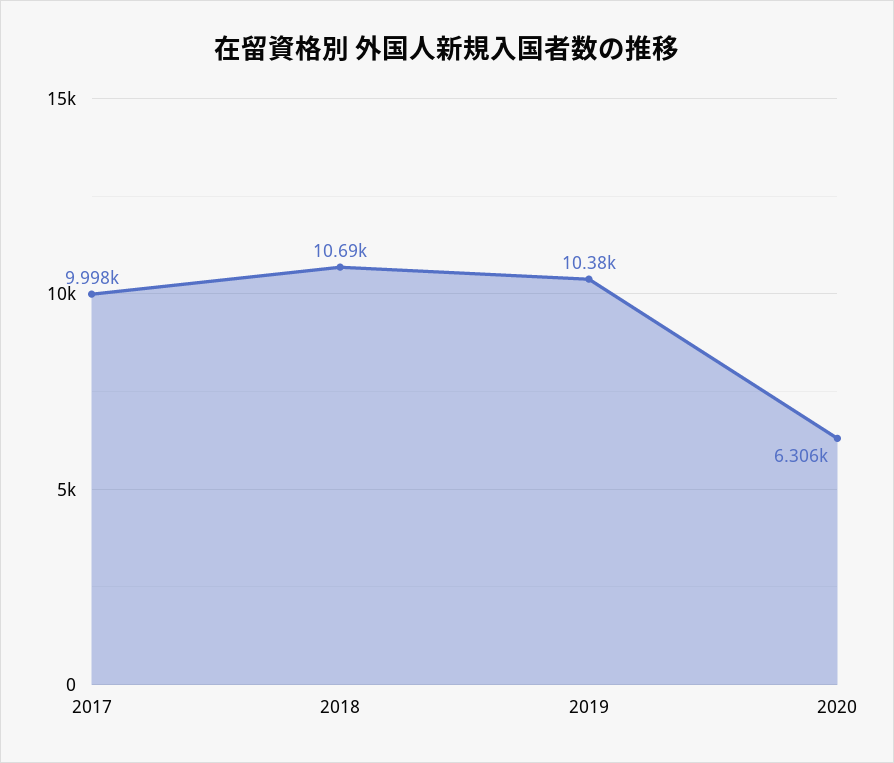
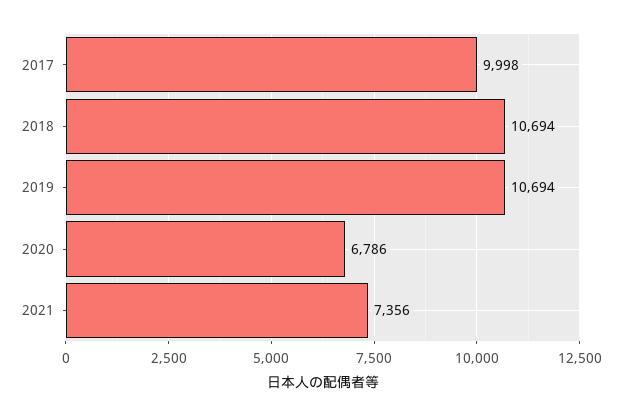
2019: 10380 -> 10694
2020: 6306 -> 6786
2021: none -> 7356

